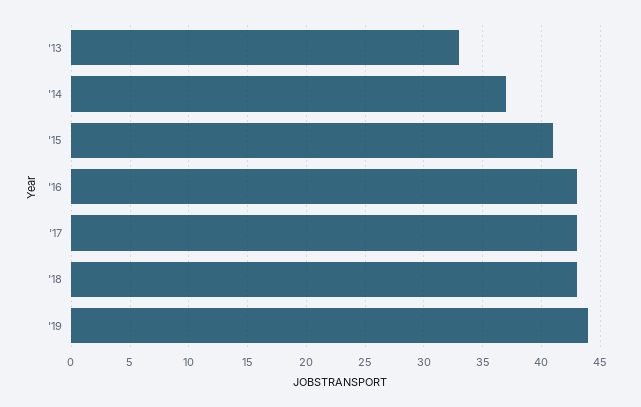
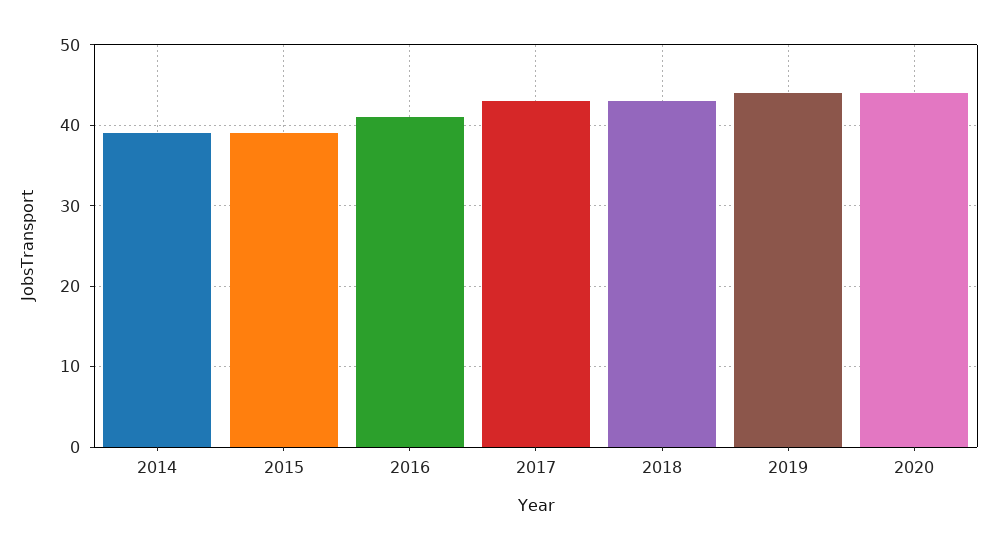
'13: 33 -> none
'14: 37 -> 39
'15: 41 -> 39
'16: 43 -> 41
2020: none -> 44

